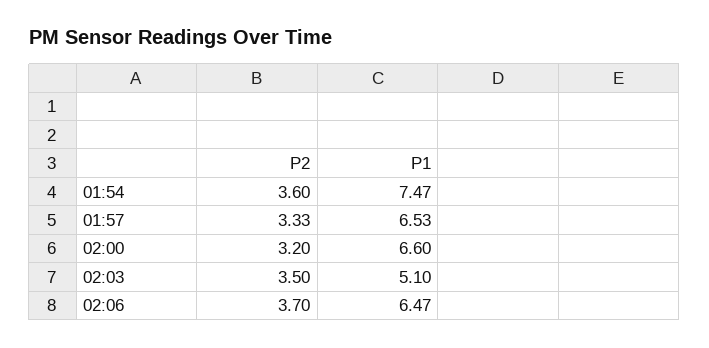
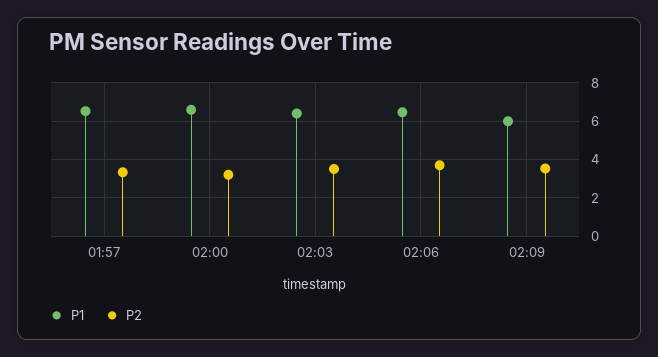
P2, 01:54: 3.6 -> none
P1, 01:54: 7.47 -> none
P1, 02:03: 5.1 -> 6.5
P1, 02:09: none -> 6
P2, 02:09: none -> 3.5

